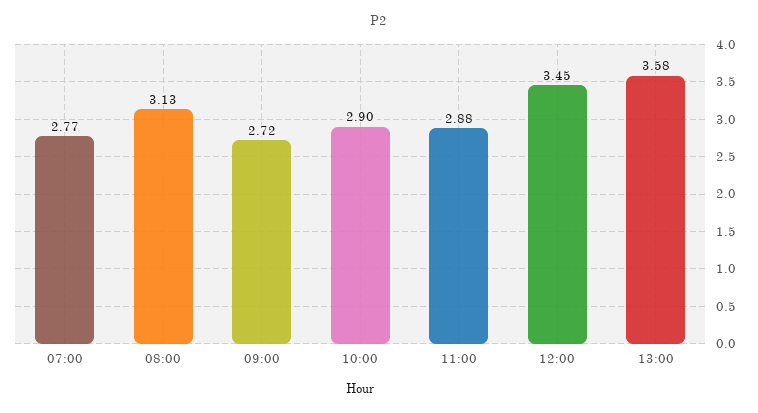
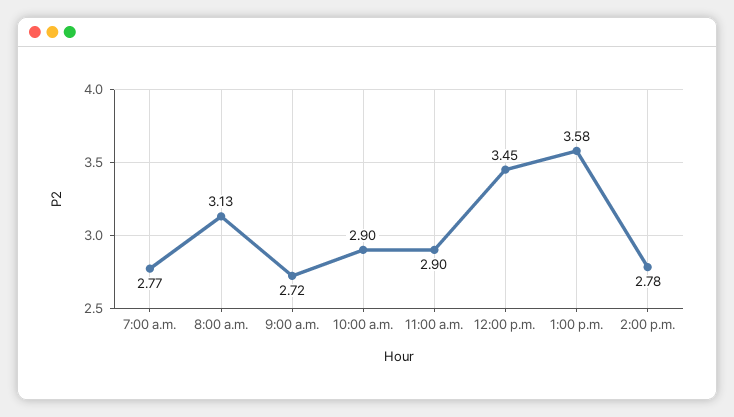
11:00: 2.88 -> 2.9
2:00 p.m.: none -> 2.78

